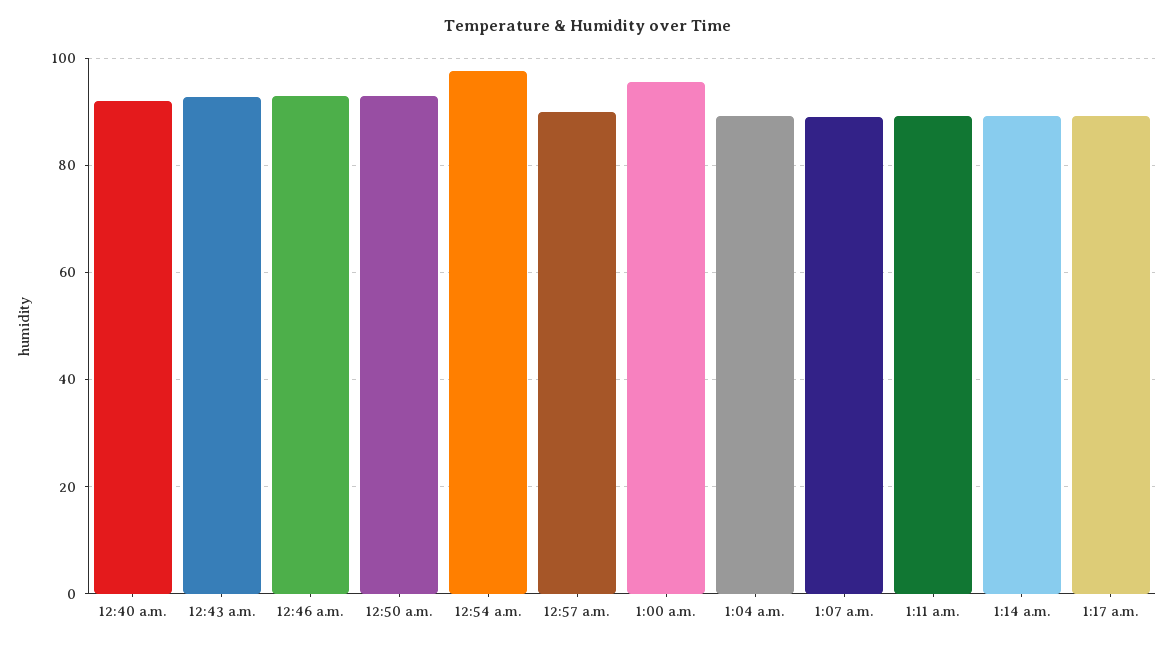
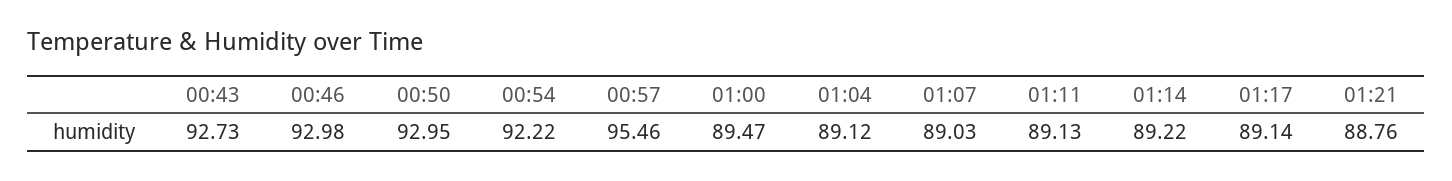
12:40 a.m.: 92 -> none
12:54 a.m.: 98 -> 92.22
12:57 a.m.: 90 -> 95.46
1:00 a.m.: 96 -> 89.47
01:21: none -> 88.76

